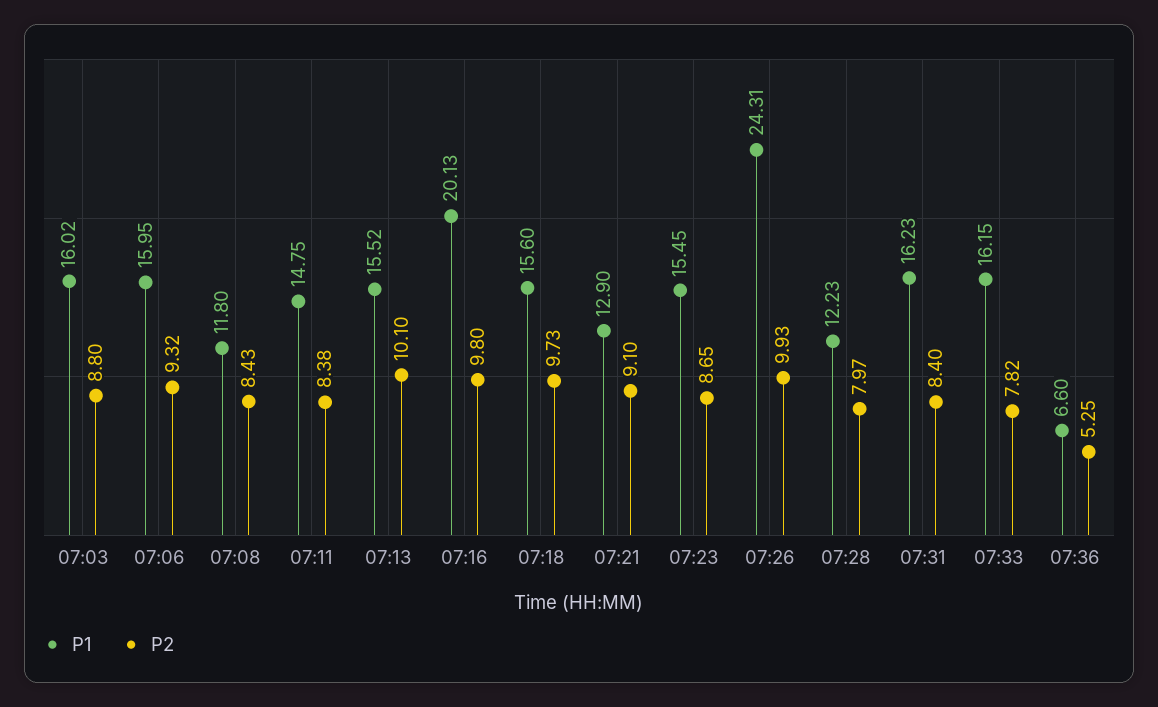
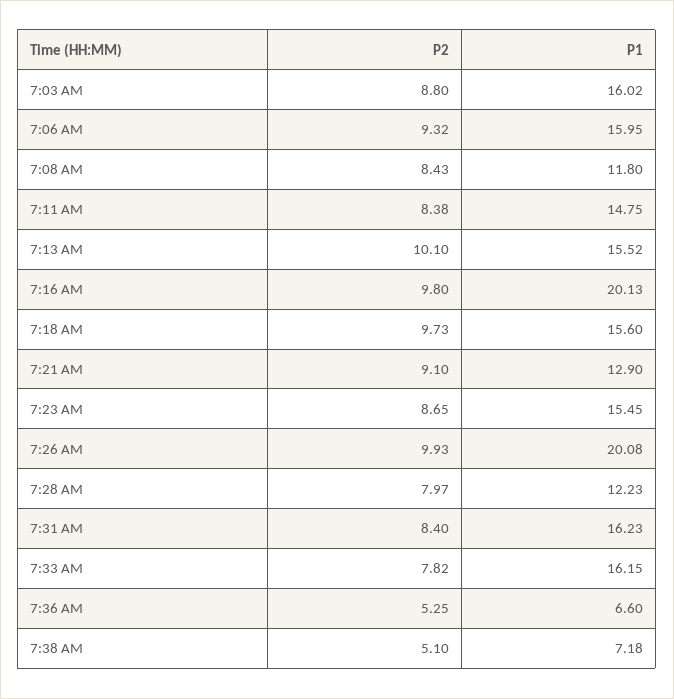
P1, 07:26: 24.31 -> 20.08
P2, 7:38 AM: none -> 5.1
P1, 7:38 AM: none -> 7.18

